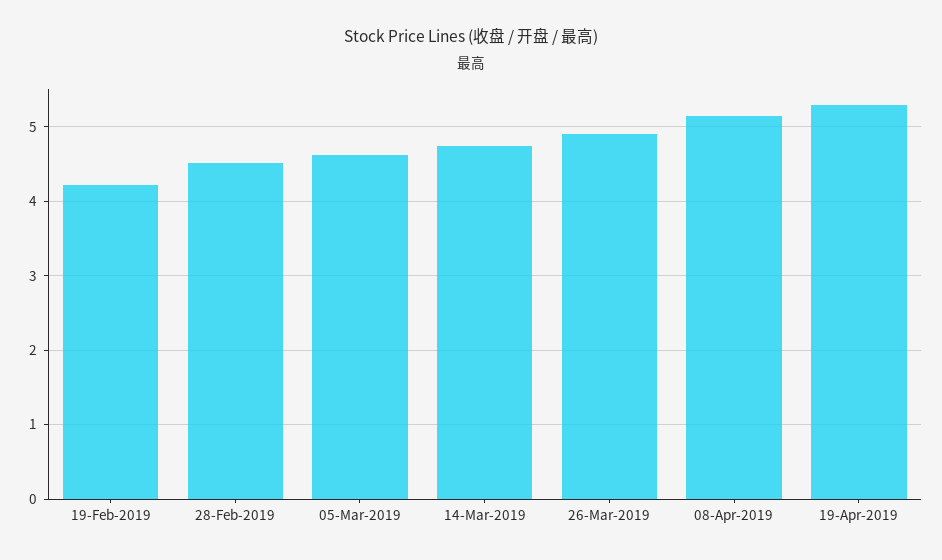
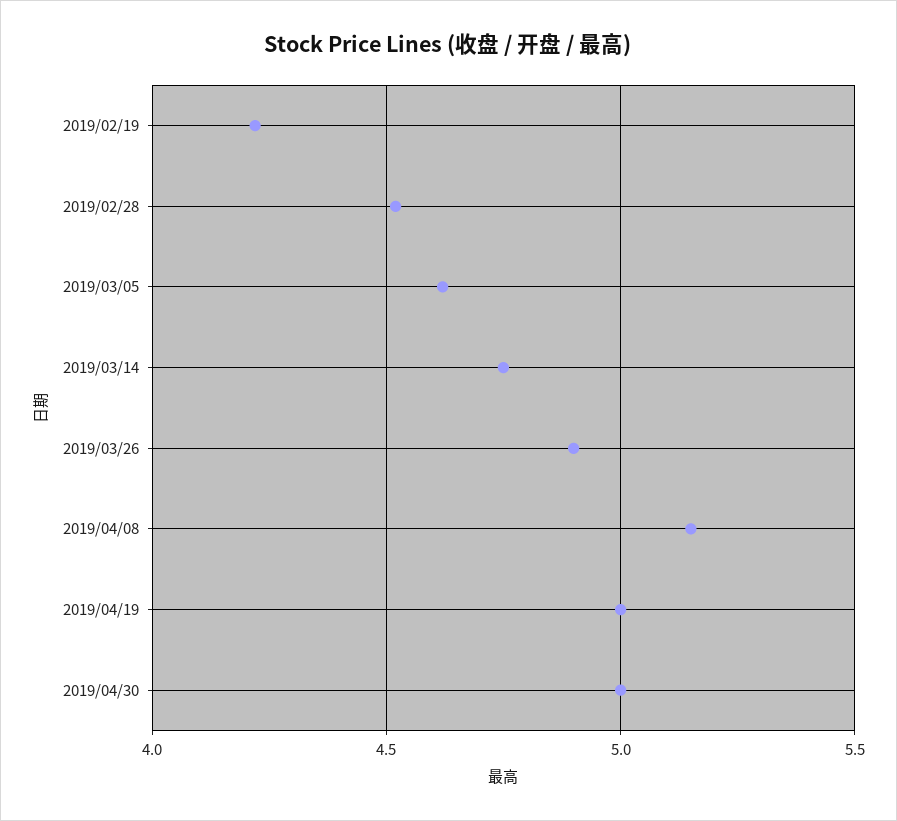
19-Apr-2019: 5.3 -> 5
2019/04/30: none -> 5

